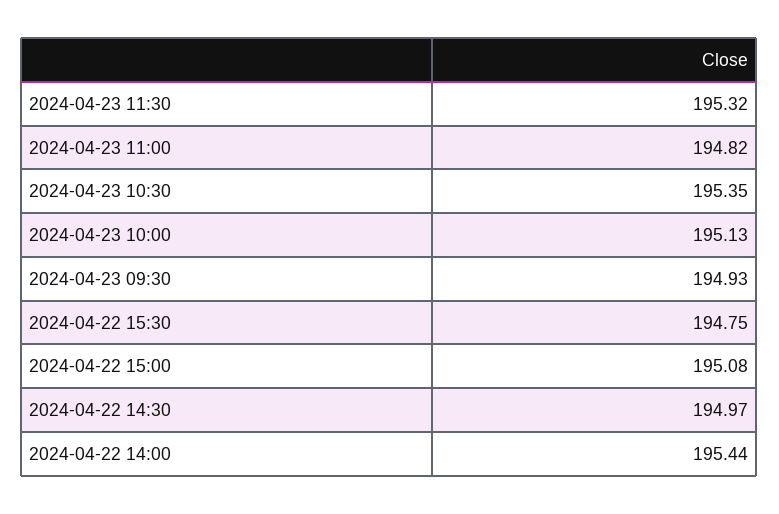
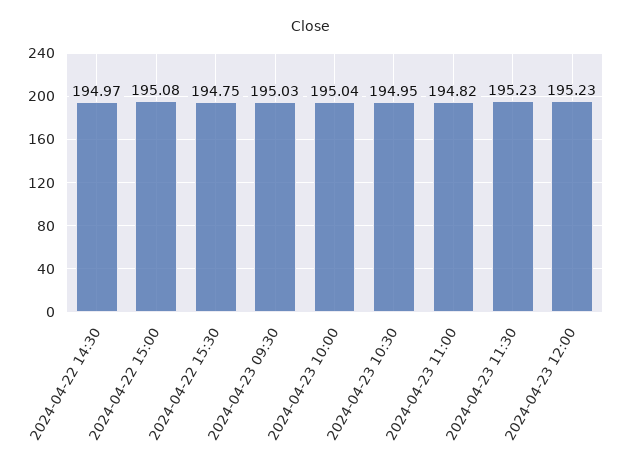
2024-04-23 11:30: 195.32 -> 195.23
2024-04-23 10:30: 195.35 -> 194.95
2024-04-23 10:00: 195.13 -> 195.04
2024-04-23 09:30: 194.93 -> 195.03
2024-04-22 14:00: 195.44 -> none
2024-04-23 12:00: none -> 195.23

